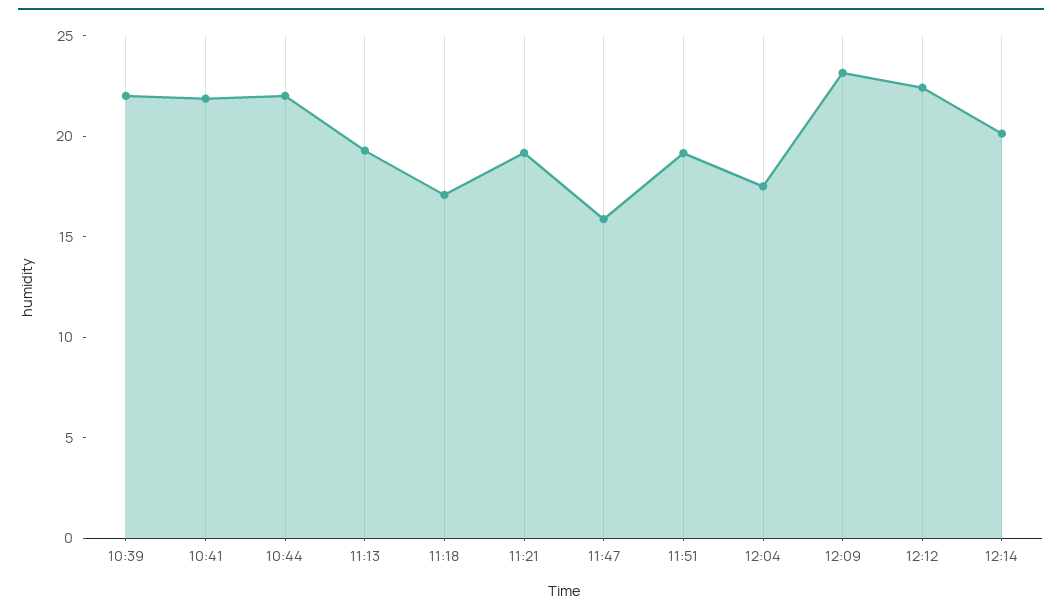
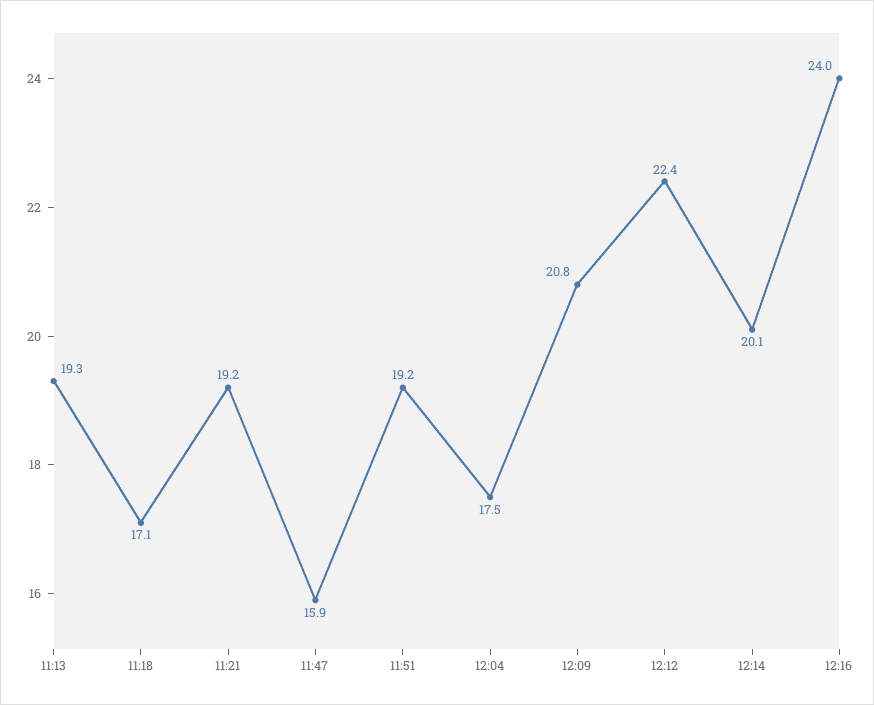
10:39: 22 -> none
10:41: 22 -> none
10:44: 22 -> none
12:09: 23 -> 20.8
12:16: none -> 24

